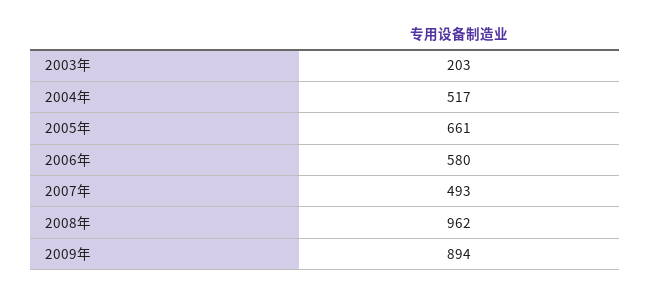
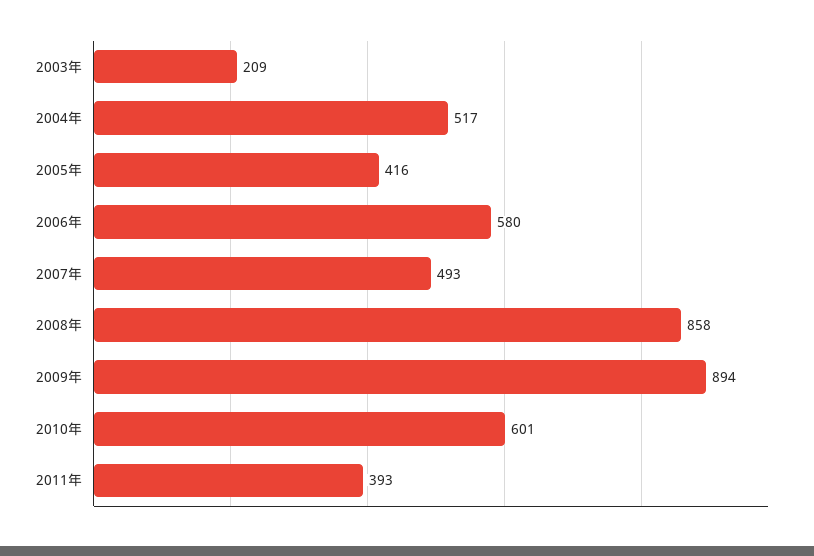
2003年: 203 -> 209
2005年: 661 -> 416
2008年: 962 -> 858
2010年: none -> 601
2011年: none -> 393

